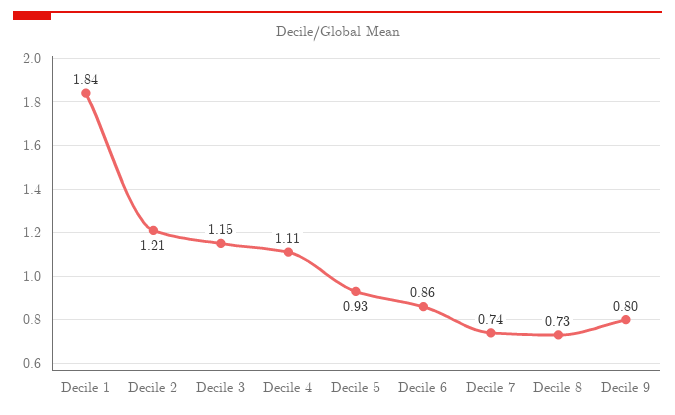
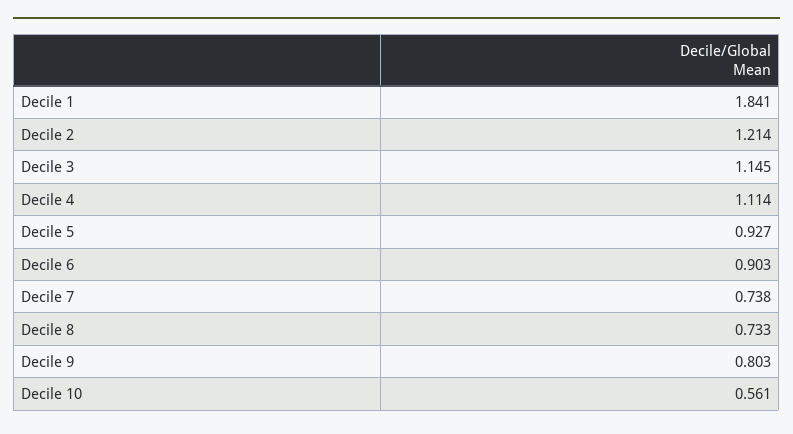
Decile 6: 0.86 -> 0.903
Decile 10: none -> 0.561

